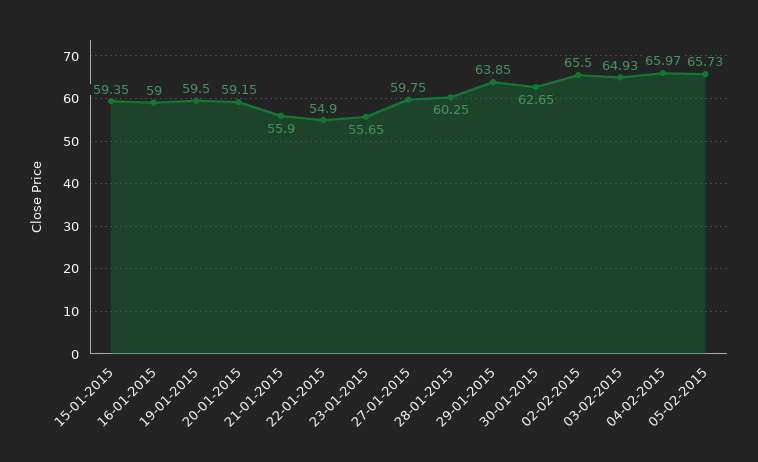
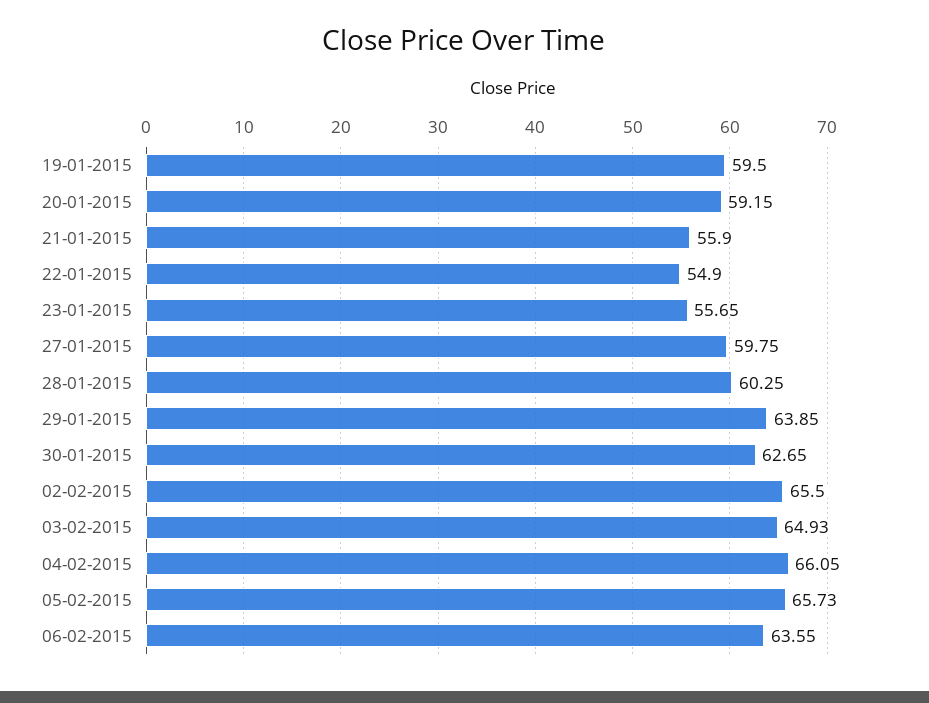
15-01-2015: 59.35 -> none
16-01-2015: 59 -> none
04-02-2015: 65.97 -> 66.05
06-02-2015: none -> 63.55

